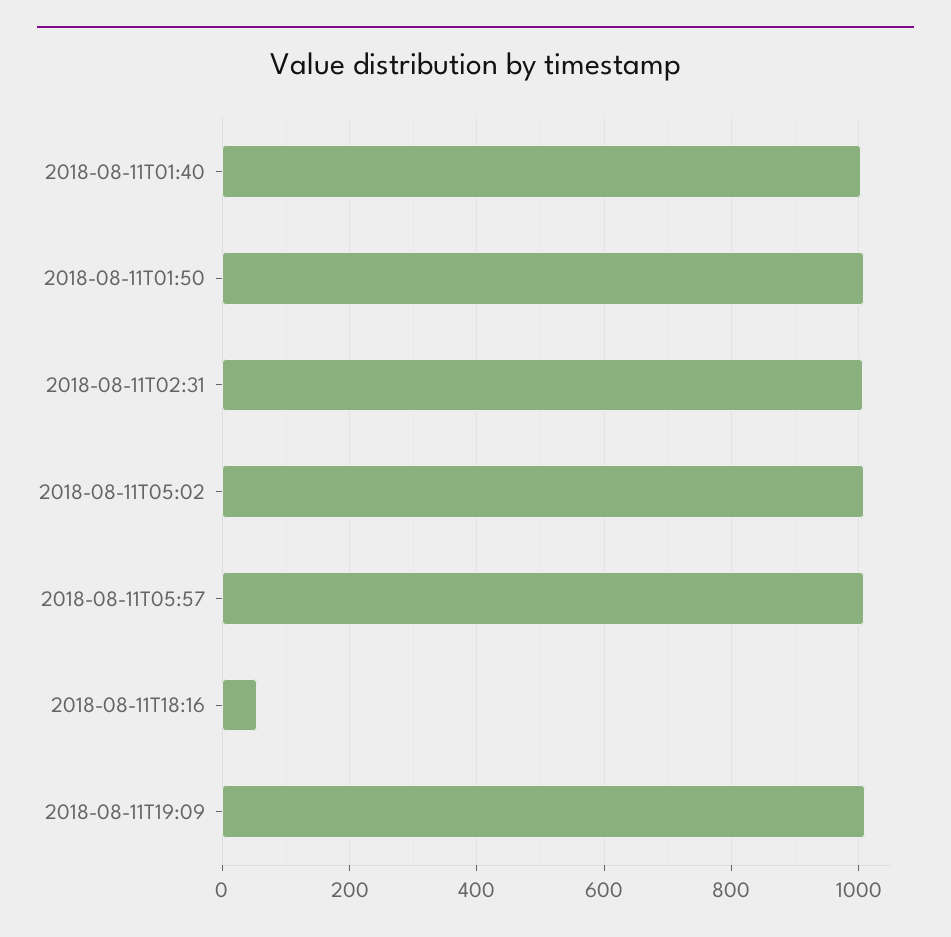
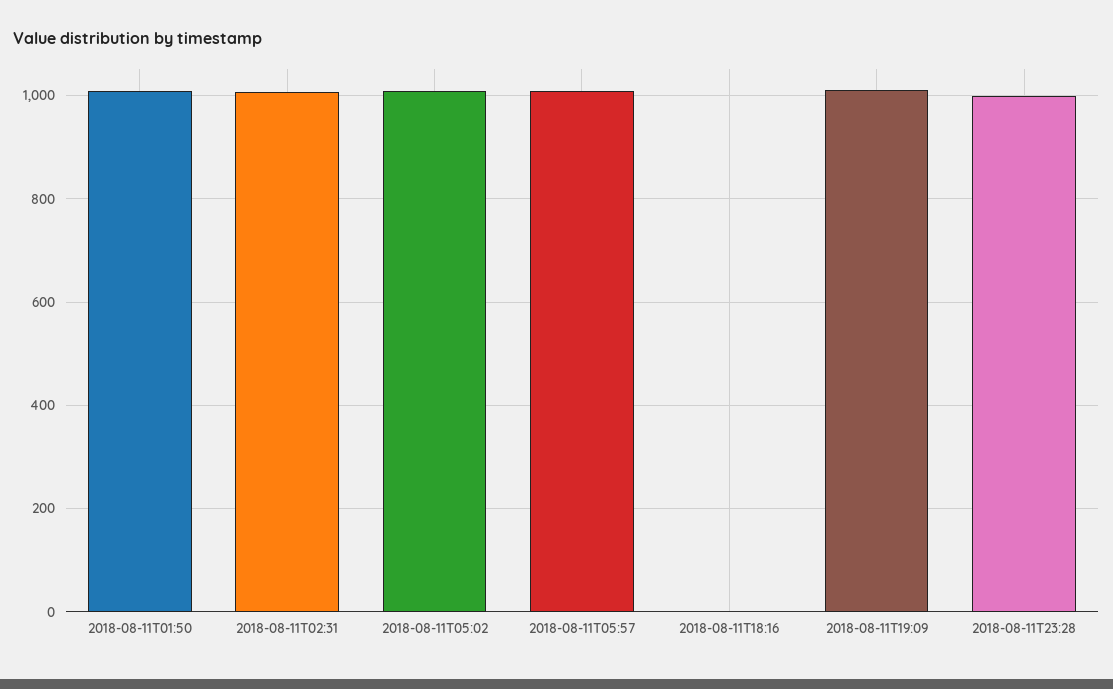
2018-08-11T01:40: 1000 -> none
2018-08-11T18:16: 60 -> 0
2018-08-11T23:28: none -> 1000

